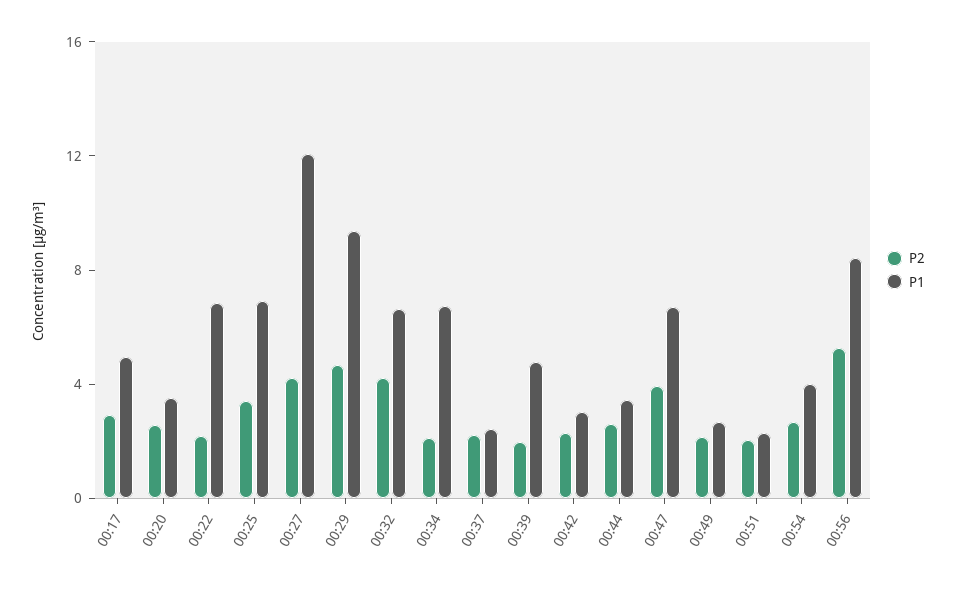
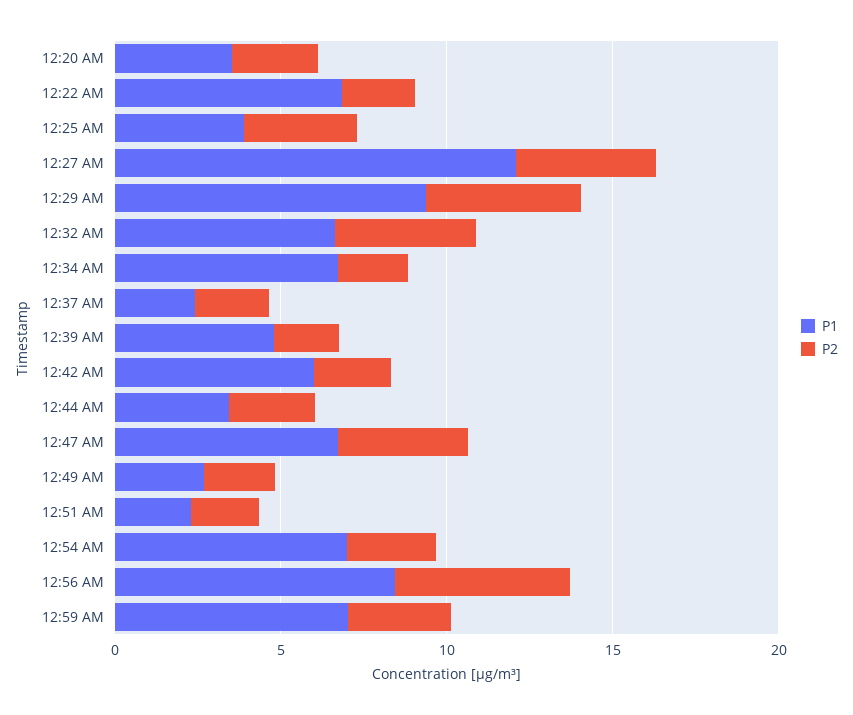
P2, 00:17: 3 -> none
P1, 00:17: 5 -> none
P1, 00:25: 7 -> 4
P1, 00:42: 3 -> 6
P1, 00:54: 4 -> 7
P1, 12:59 AM: none -> 7
P2, 12:59 AM: none -> 3

